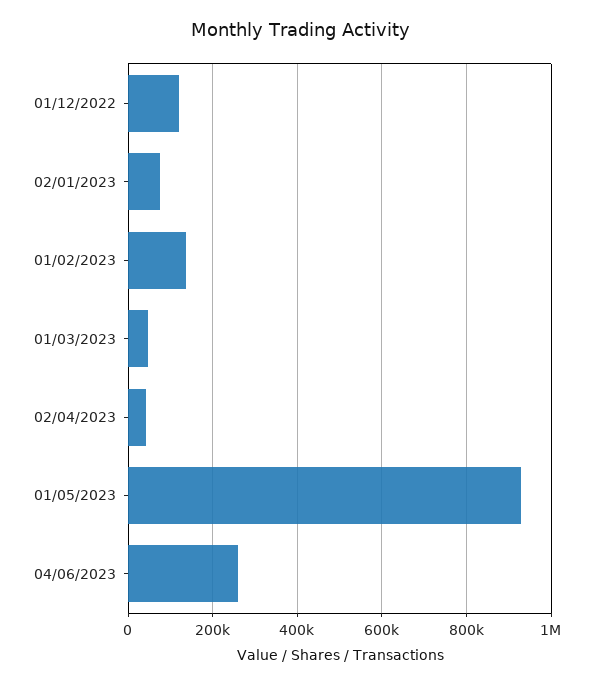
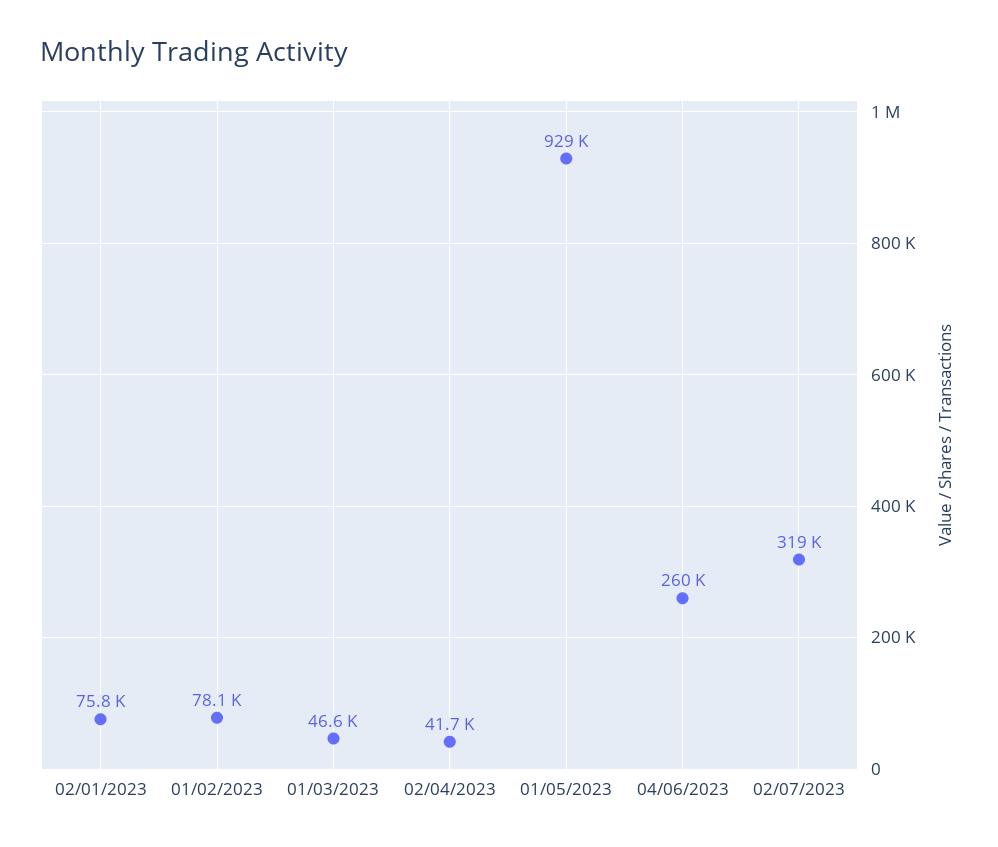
01/12/2022: 120000 -> none
01/02/2023: 140000 -> 78100
02/07/2023: none -> 319000

